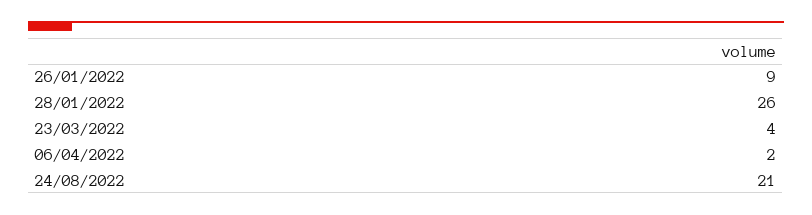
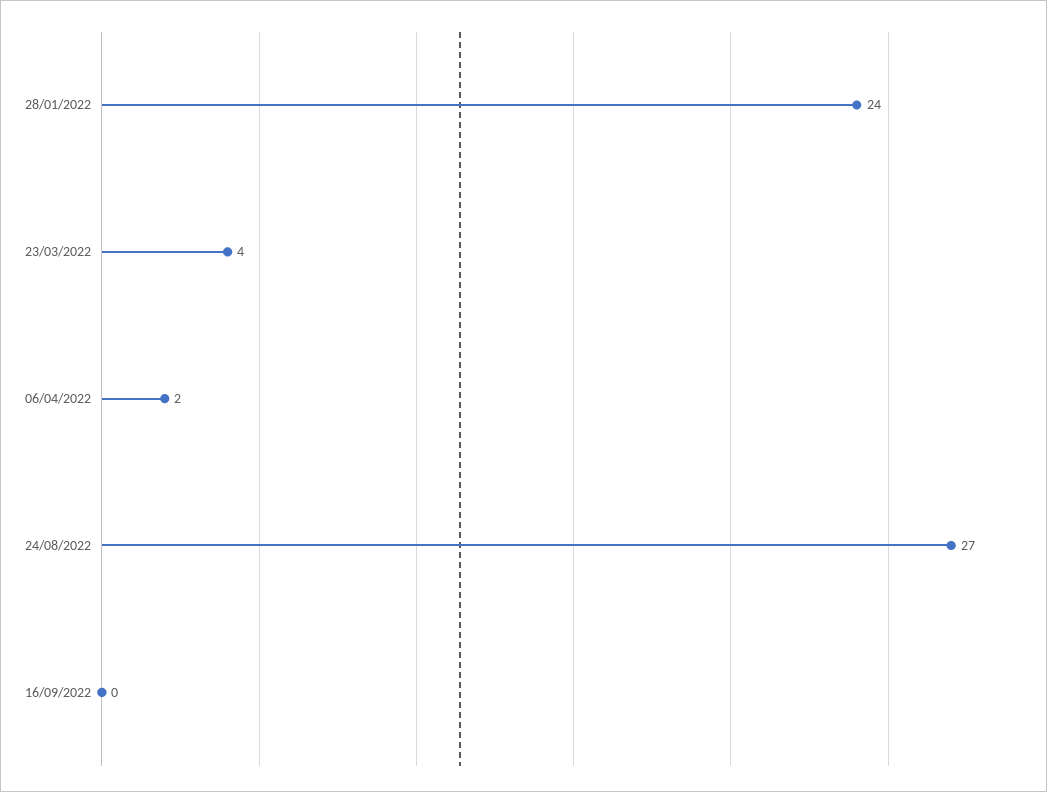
26/01/2022: 9 -> none
28/01/2022: 26 -> 24
24/08/2022: 21 -> 27
16/09/2022: none -> 0

